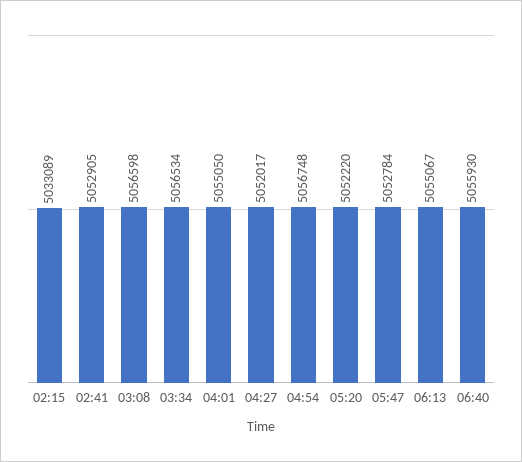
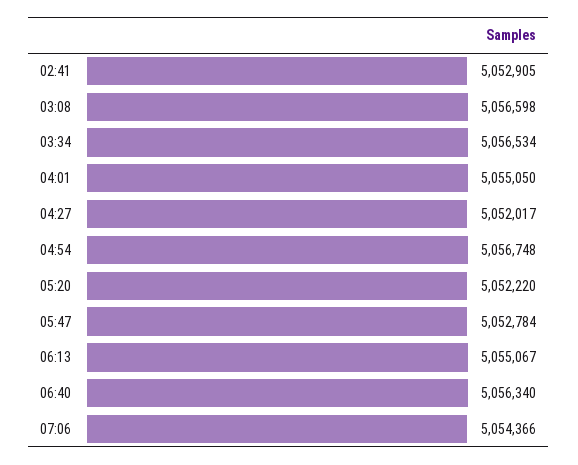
02:15: 5033089 -> none
06:40: 5055930 -> 5056340
07:06: none -> 5054366

